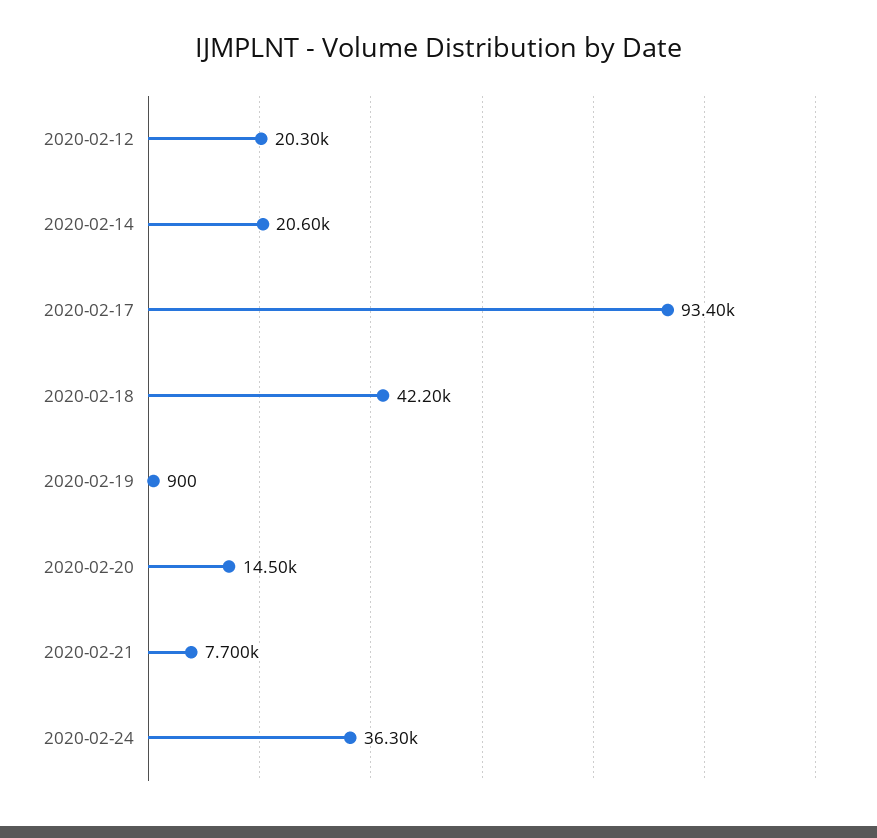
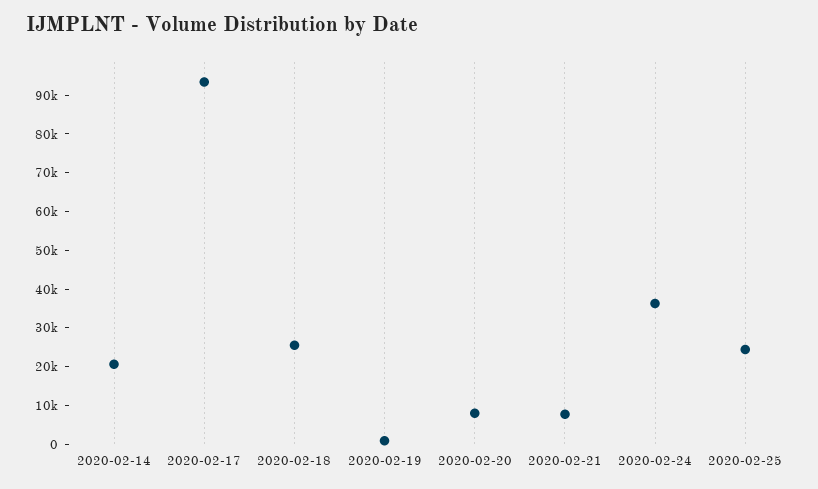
2020-02-12: 20300 -> none
2020-02-18: 42200 -> 25000
2020-02-20: 14500 -> 7500
2020-02-25: none -> 25000

